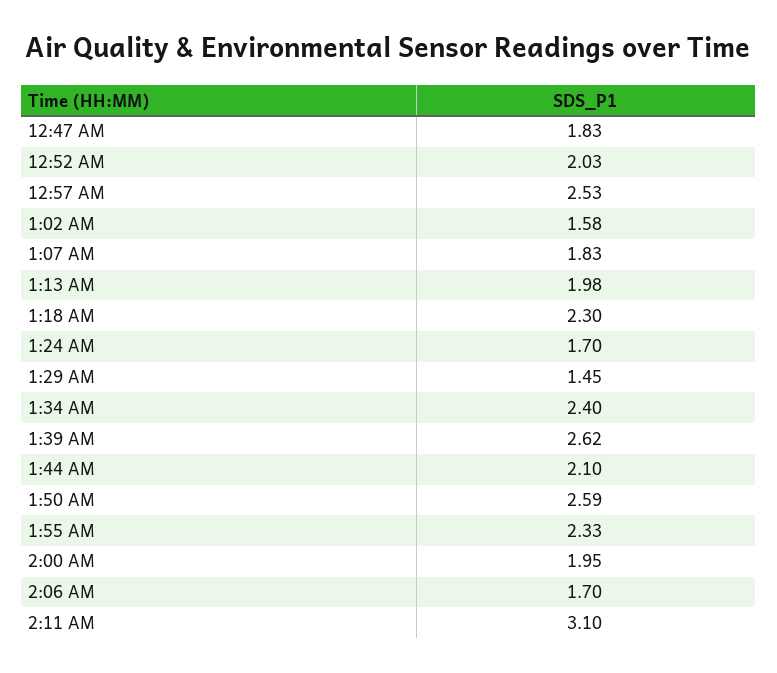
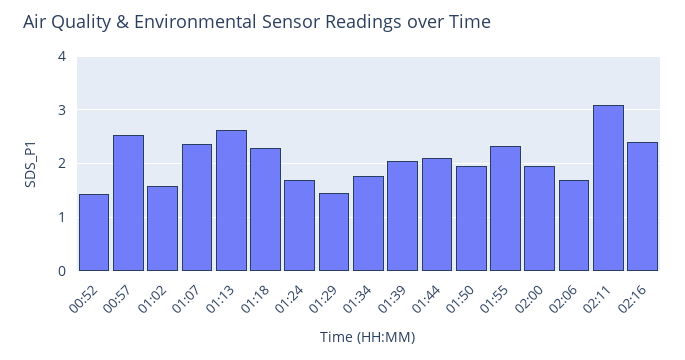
12:47 AM: 1.83 -> none
12:52 AM: 2.03 -> 1.4
1:07 AM: 1.83 -> 2.4
1:13 AM: 1.98 -> 2.6
1:34 AM: 2.4 -> 1.8
1:39 AM: 2.62 -> 2
1:50 AM: 2.59 -> 2
02:16: none -> 2.4

